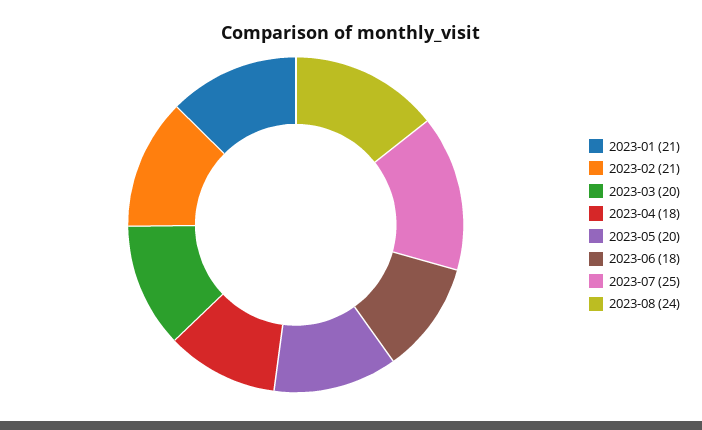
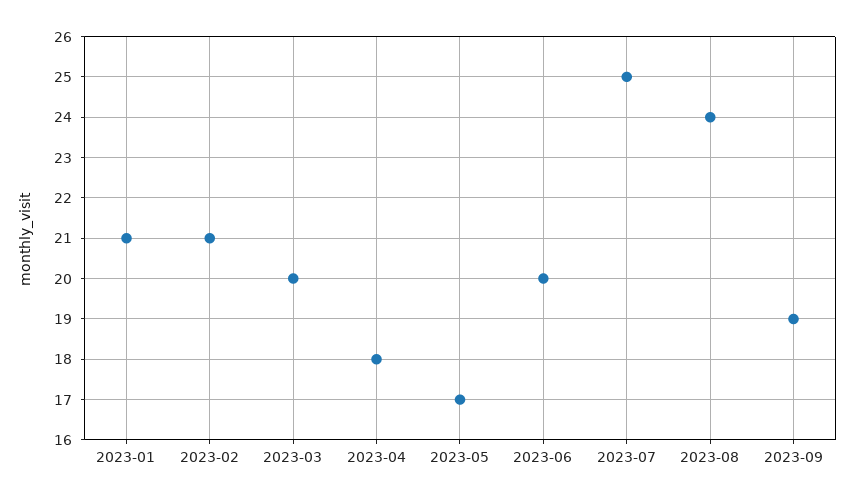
2023-05: 20 -> 17
2023-06: 18 -> 20
2023-09: none -> 19

